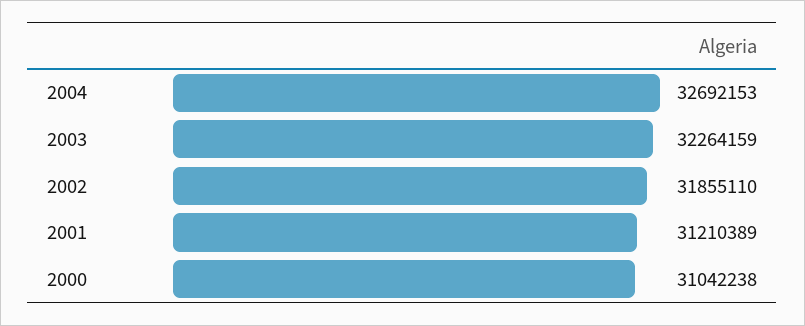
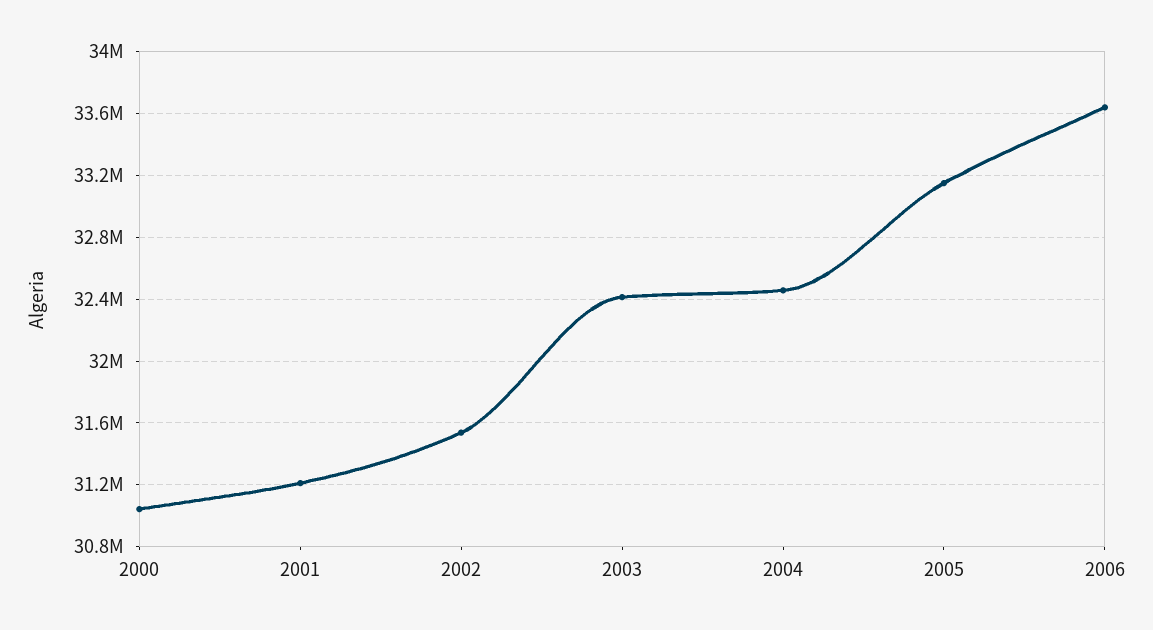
2004: 32692153 -> 32450000
2003: 32264159 -> 32400000
2002: 31855110 -> 31550000
2005: none -> 33150000
2006: none -> 33650000

